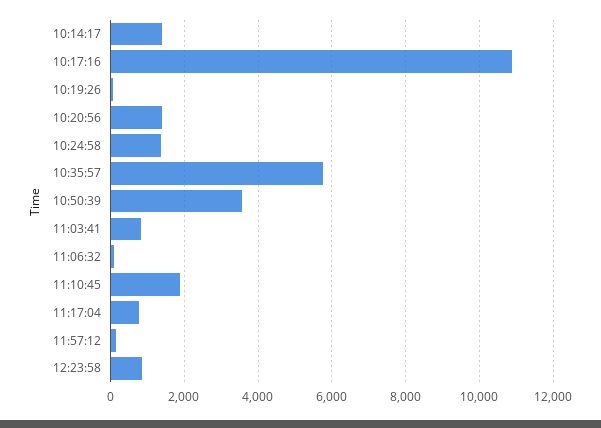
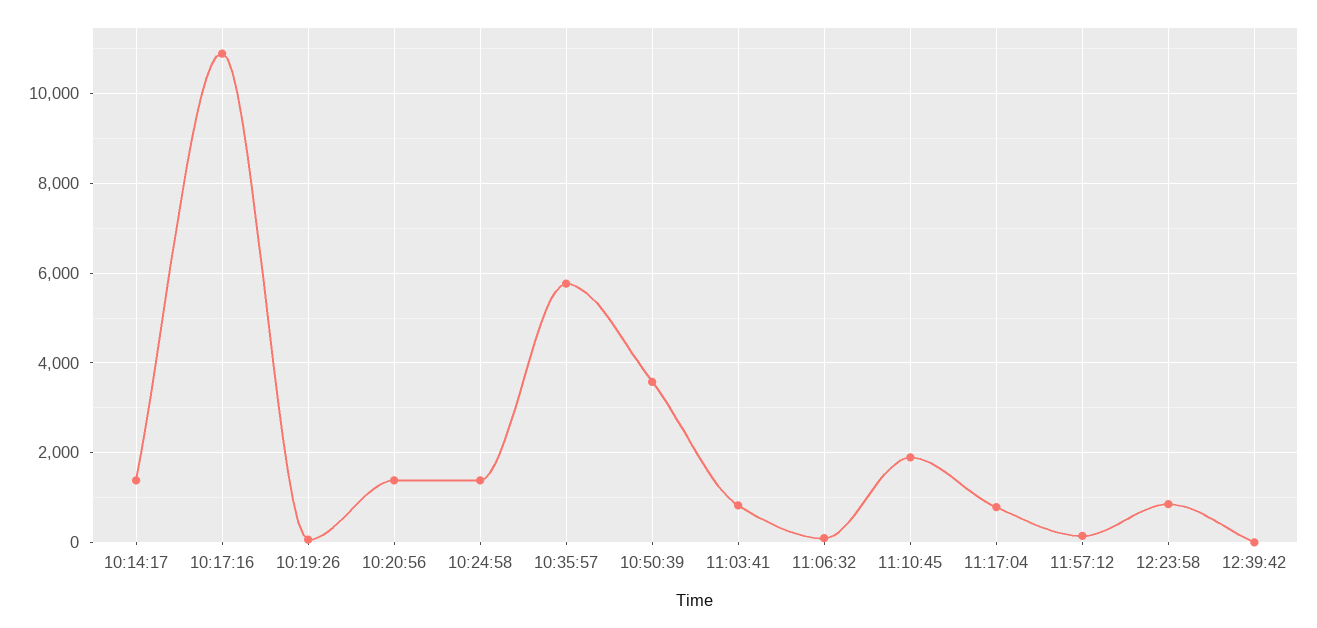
12:39:42: none -> 0

